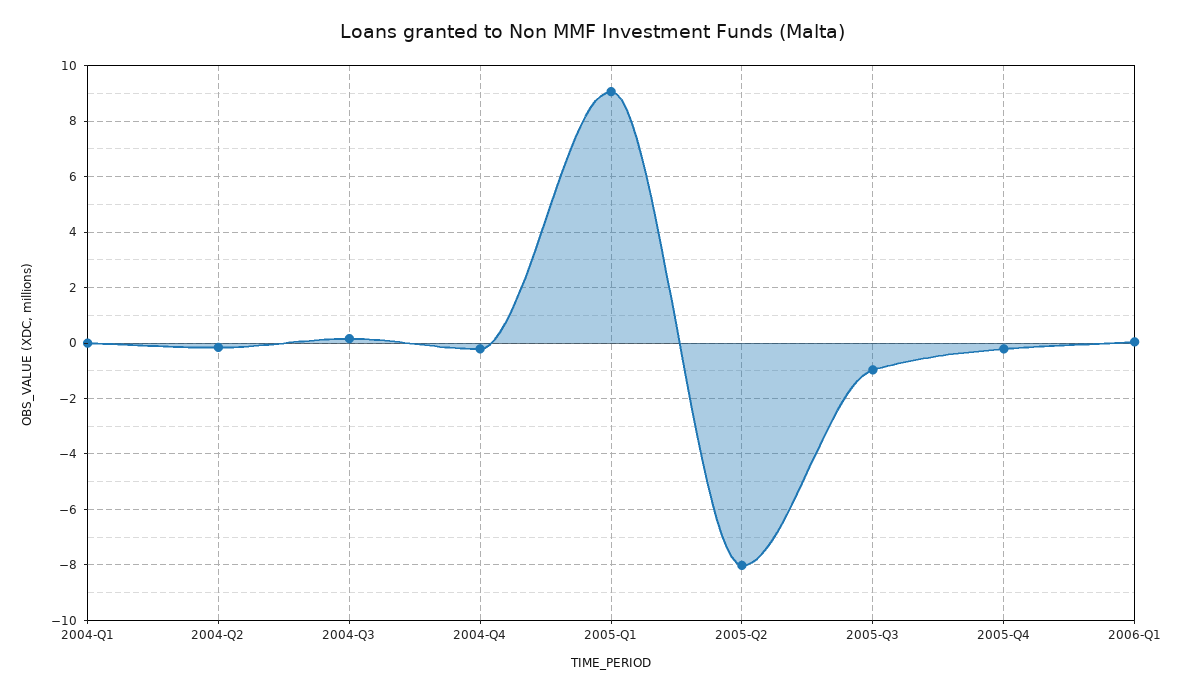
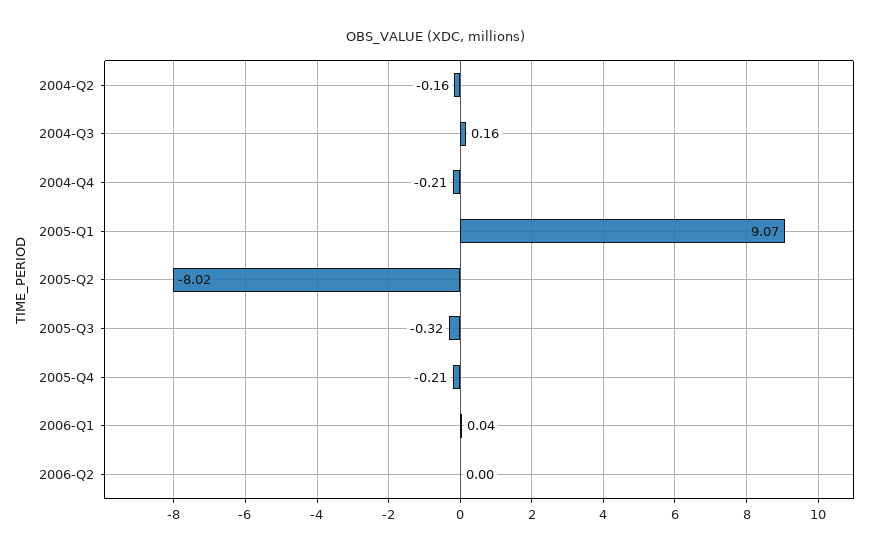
2004-Q1: 0 -> none
2005-Q3: -1 -> -0.32
2006-Q2: none -> 0

